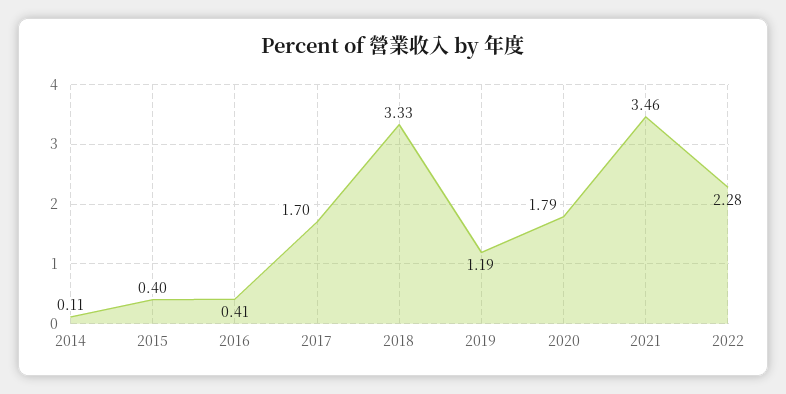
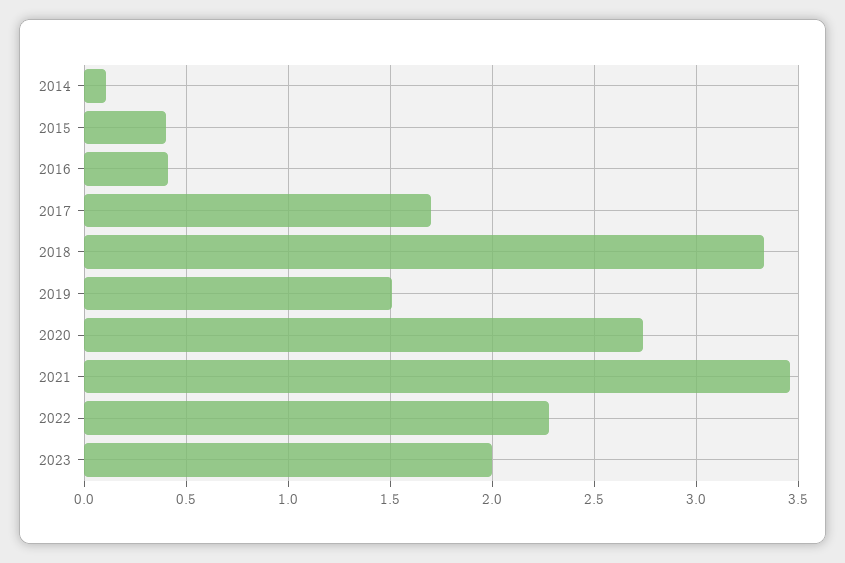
2019: 1.19 -> 1.5
2020: 1.79 -> 2.75
2023: none -> 2

